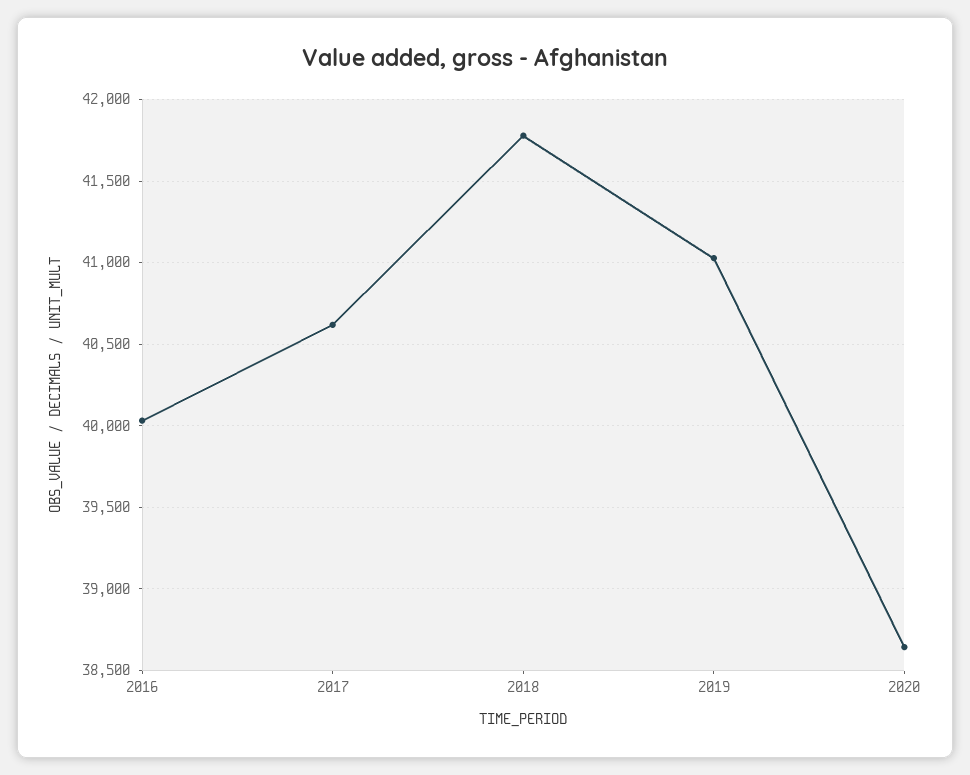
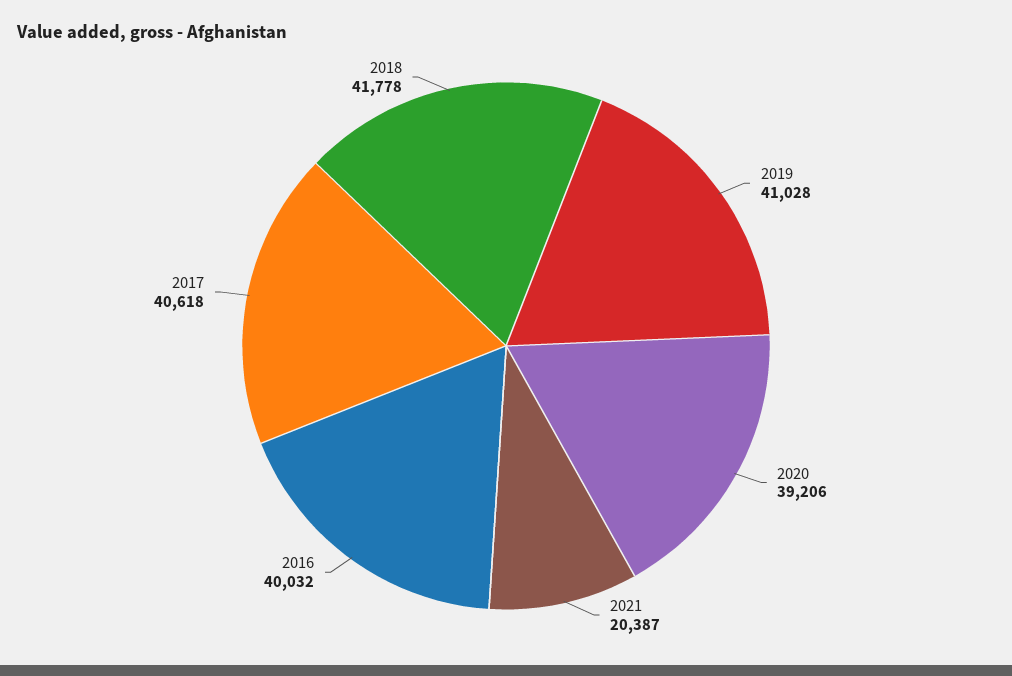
2020: 38650 -> 39206
2021: none -> 20387

